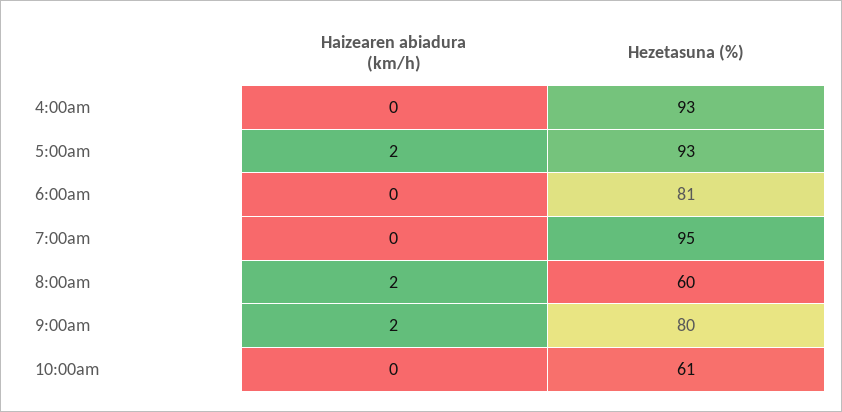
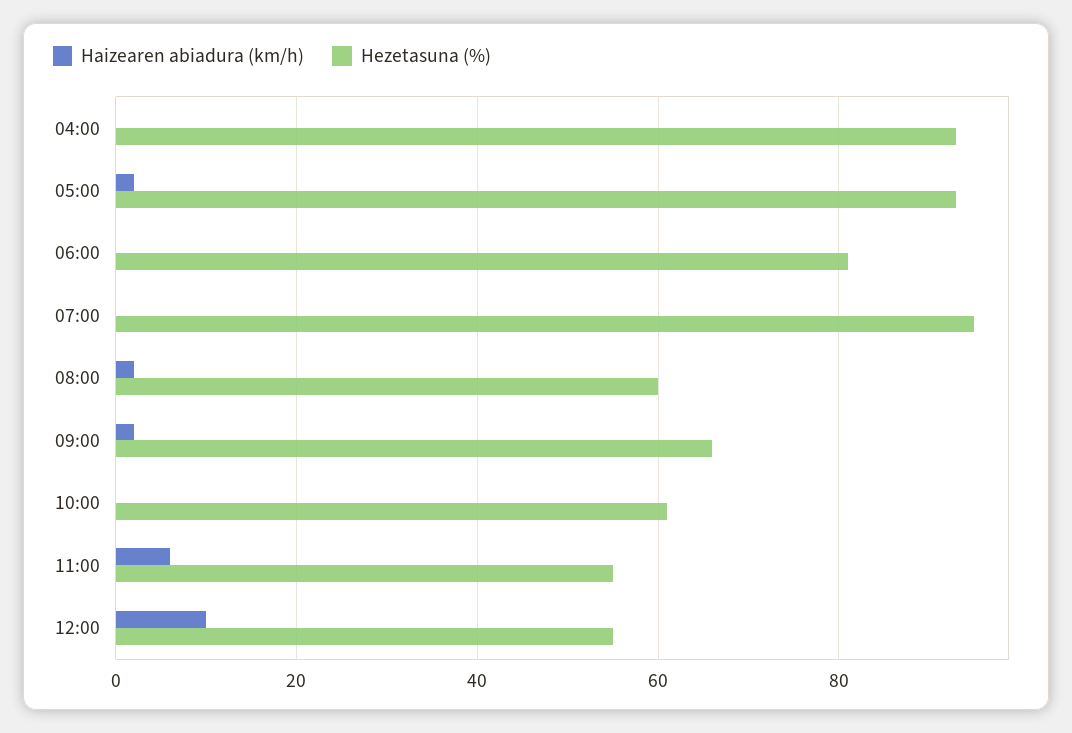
Hezetasuna (%), 9:00am: 80 -> 65
Haizearen abiadura (km/h), 11:00: none -> 5
Hezetasuna (%), 11:00: none -> 55
Haizearen abiadura (km/h), 12:00: none -> 10
Hezetasuna (%), 12:00: none -> 55

